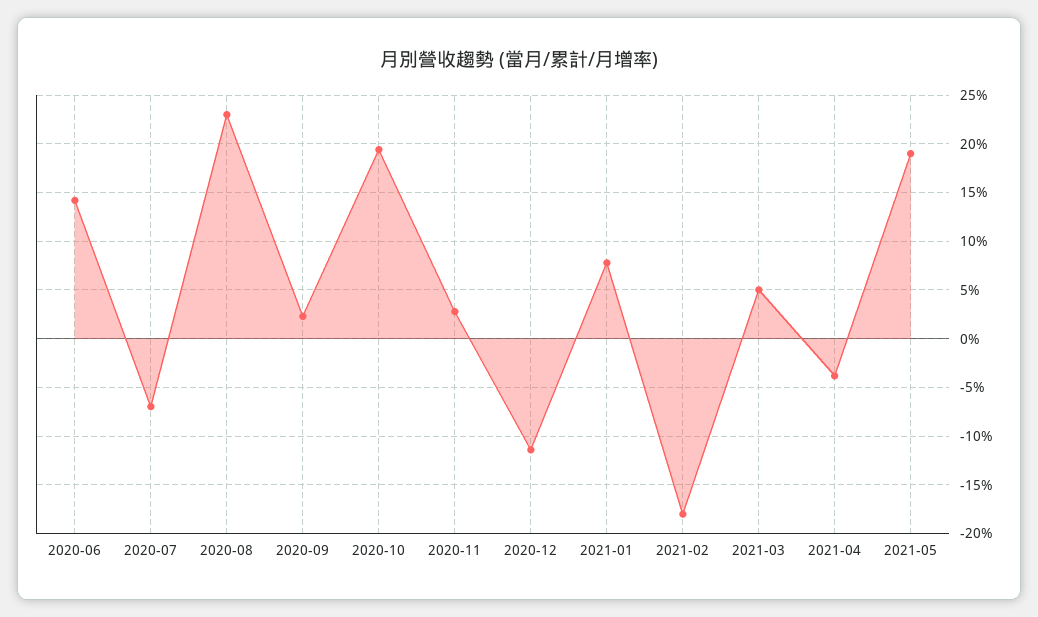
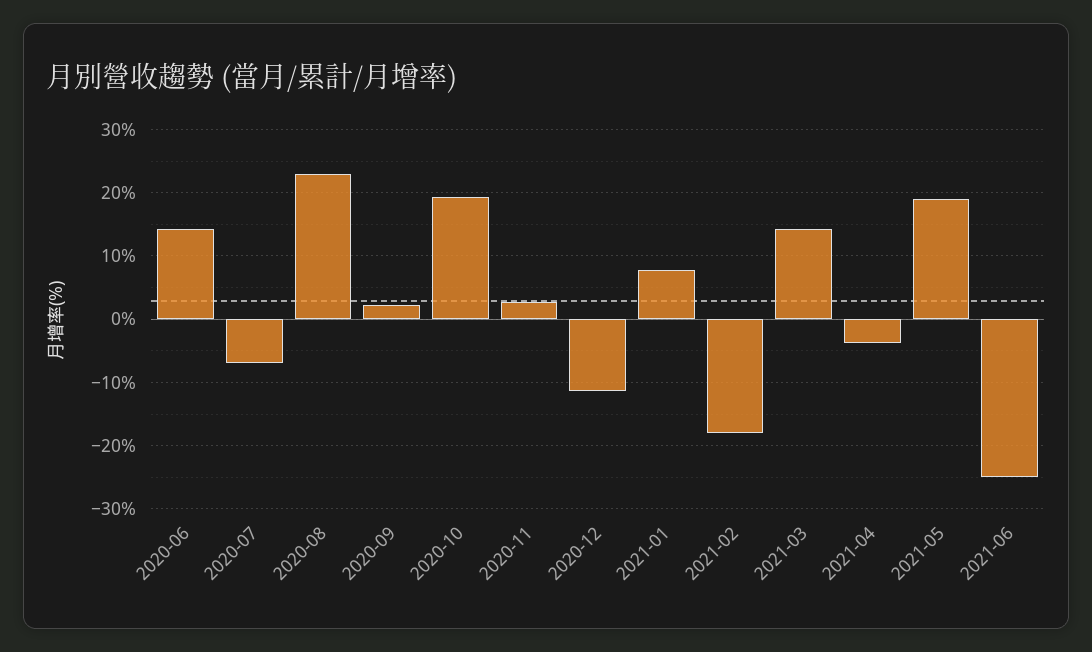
2021-03: 5 -> 14
2021-06: none -> -25

